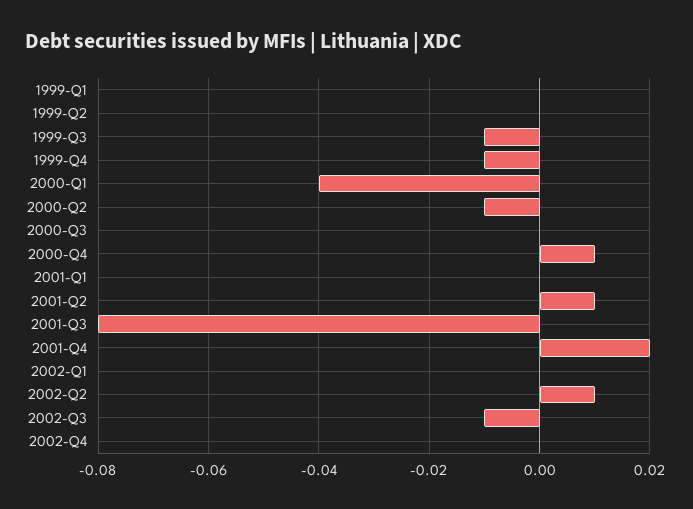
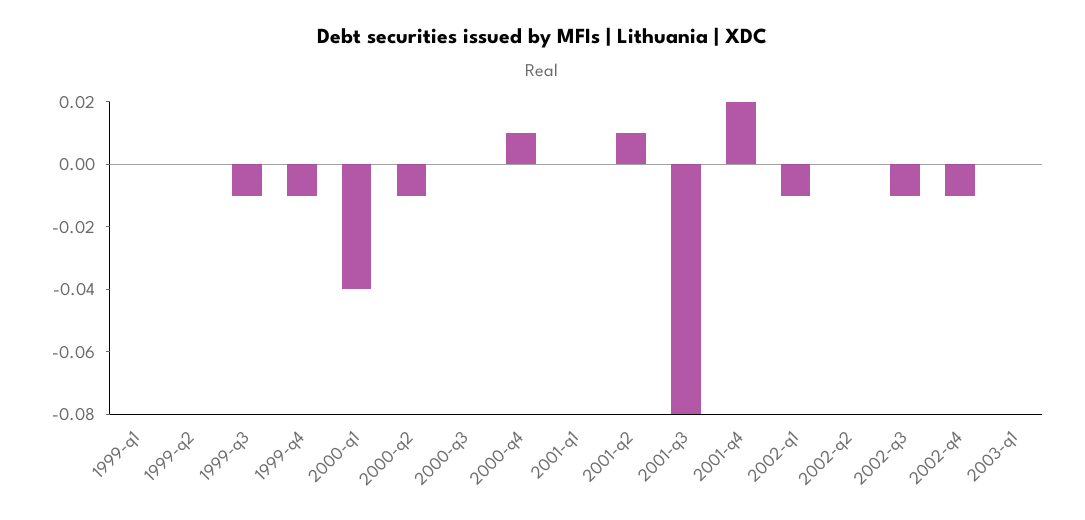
2002-Q1: 0 -> -0.01
2002-Q2: 0.01 -> 0
2002-Q4: 0 -> -0.01
2003-q1: none -> 0

